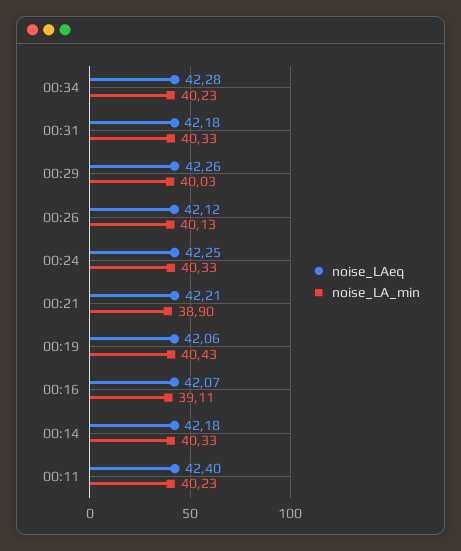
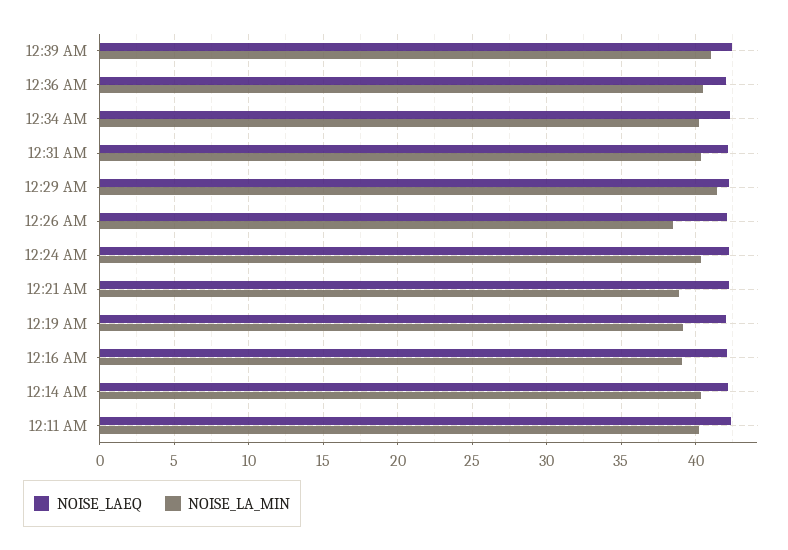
noise_LA_min, 00:29: 40.03 -> 41.5
noise_LA_min, 00:26: 40.13 -> 38.5
noise_LA_min, 00:19: 40.43 -> 39
noise_LAeq, 12:39 AM: none -> 42.5
noise_LA_min, 12:39 AM: none -> 41
noise_LAeq, 12:36 AM: none -> 42
noise_LA_min, 12:36 AM: none -> 40.5

